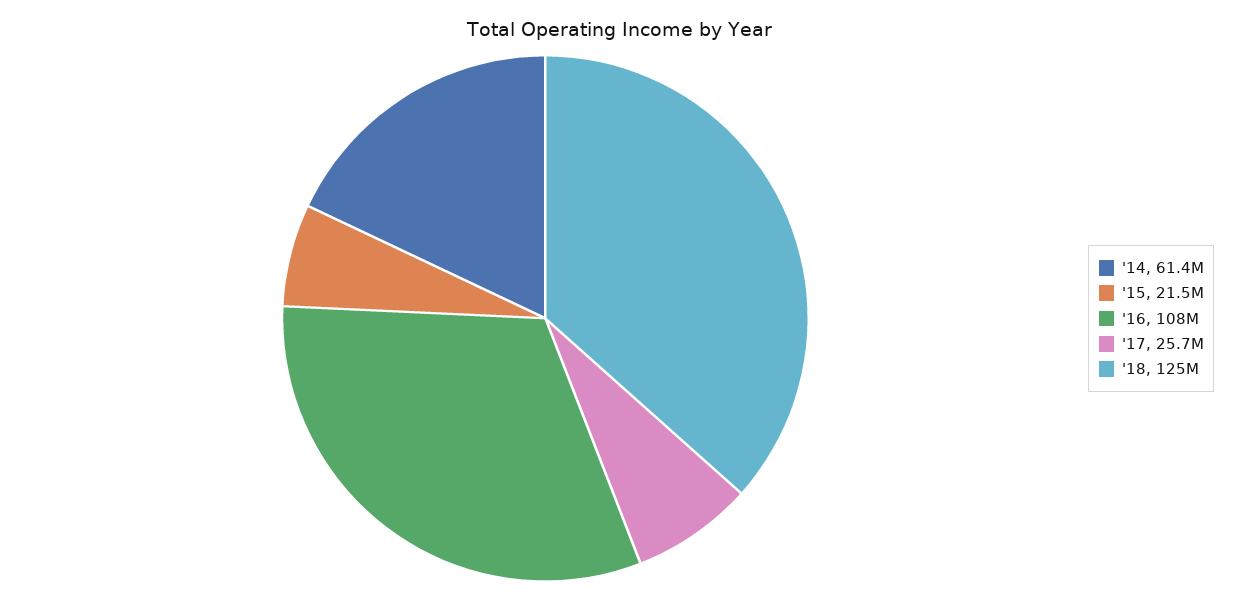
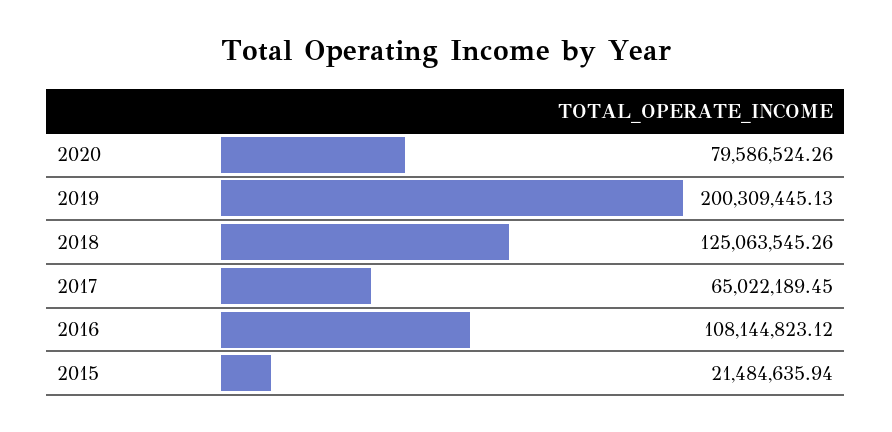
'14: 61400000 -> none
'17: 25700000 -> 65022189.45
2020: none -> 79586524.26
2019: none -> 200309445.13

